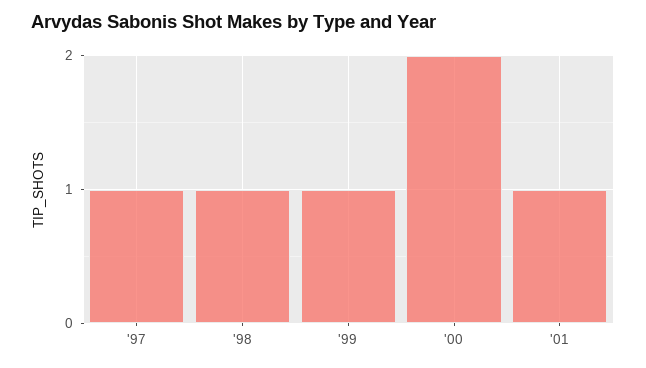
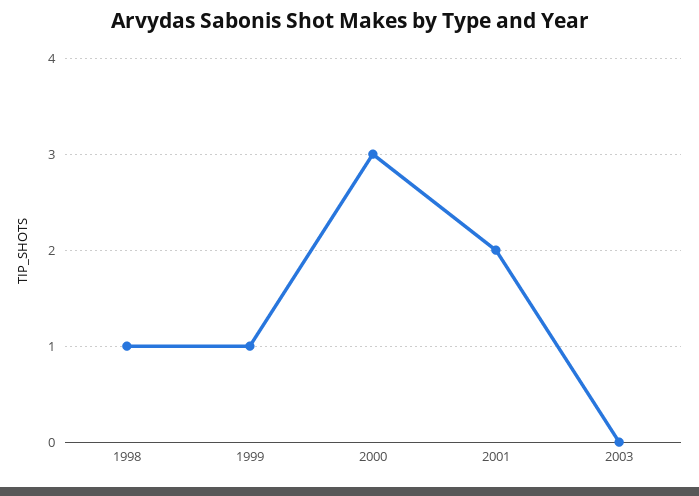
'97: 1 -> none
'00: 2 -> 3
'01: 1 -> 2
2003: none -> 0

